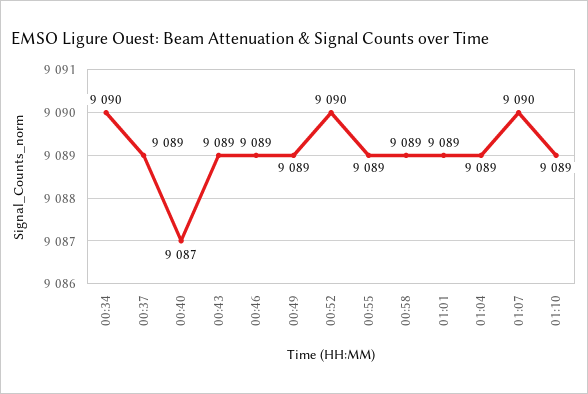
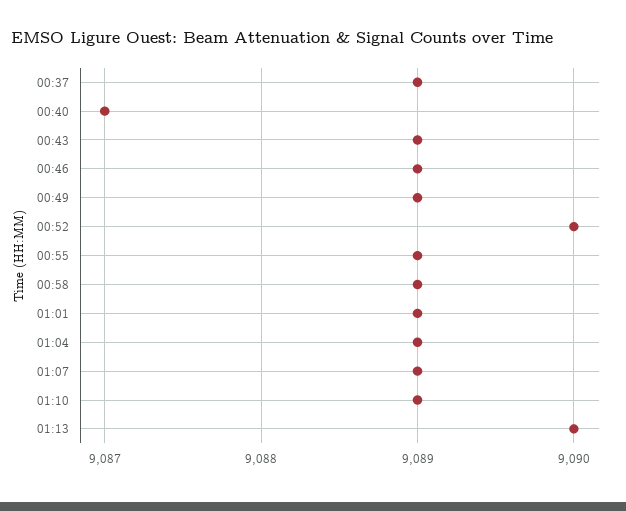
00:34: 9090 -> none
01:07: 9090 -> 9089
01:13: none -> 9090

